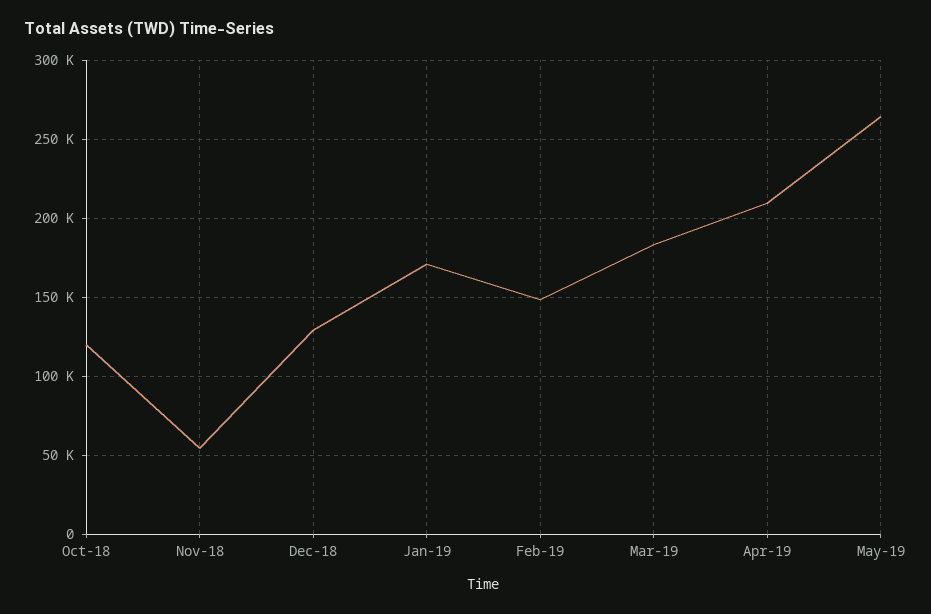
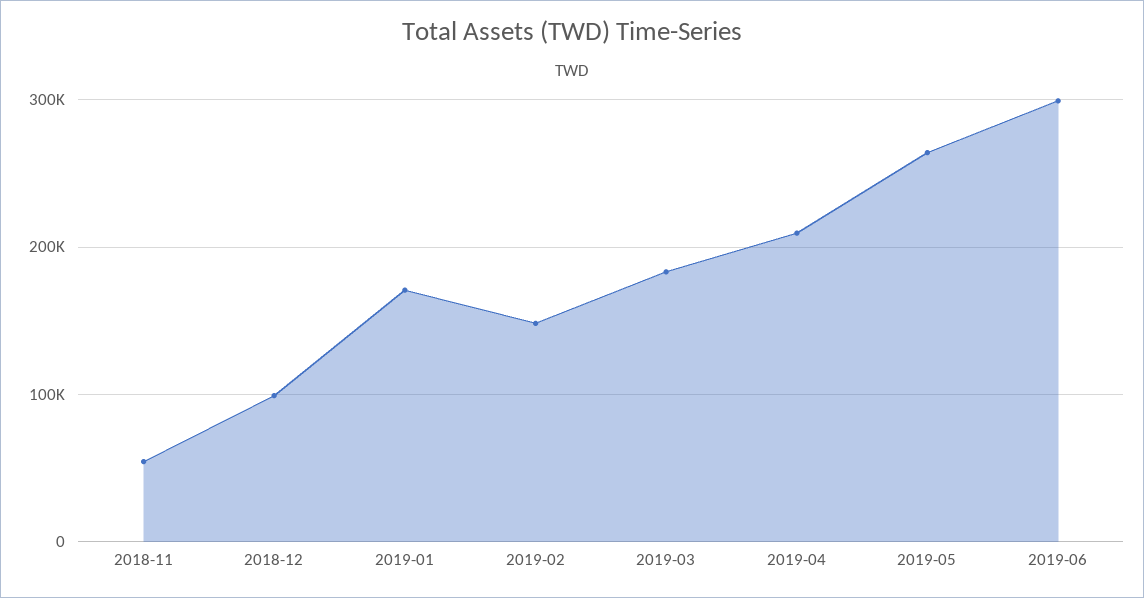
Oct-18: 120000 -> none
Dec-18: 130000 -> 100000
2019-06: none -> 300000

